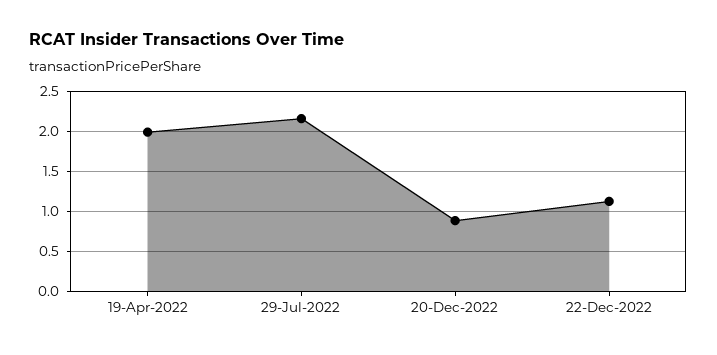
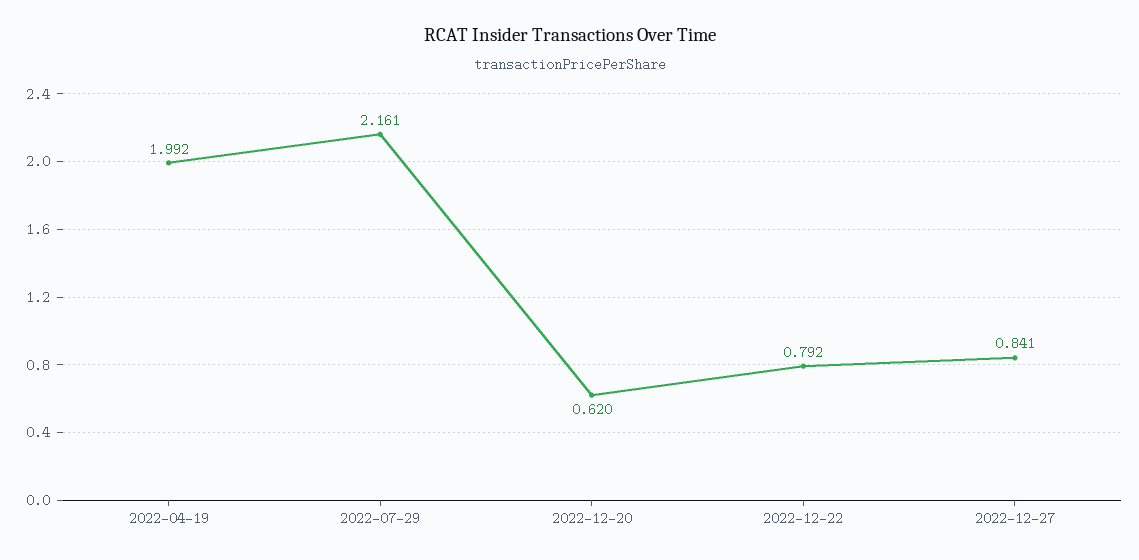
20-Dec-2022: 0.9 -> 0.62
22-Dec-2022: 1.1 -> 0.792
2022-12-27: none -> 0.841

